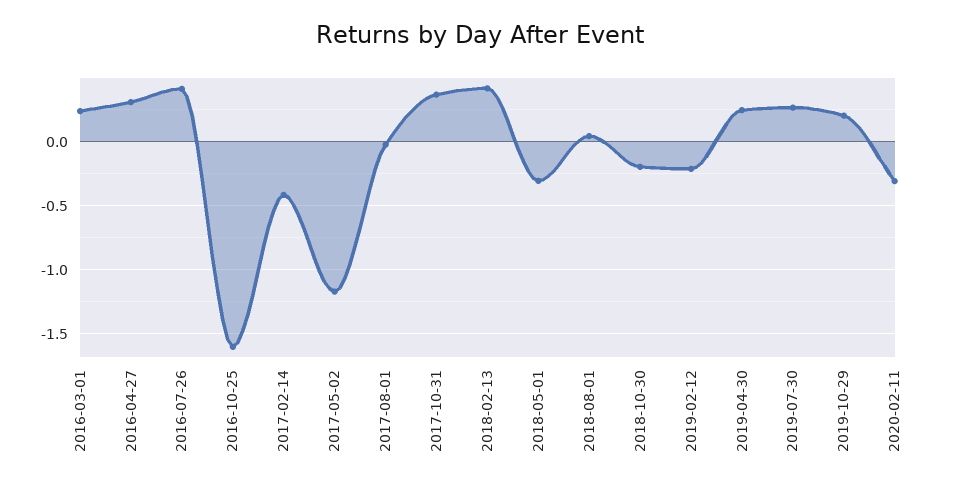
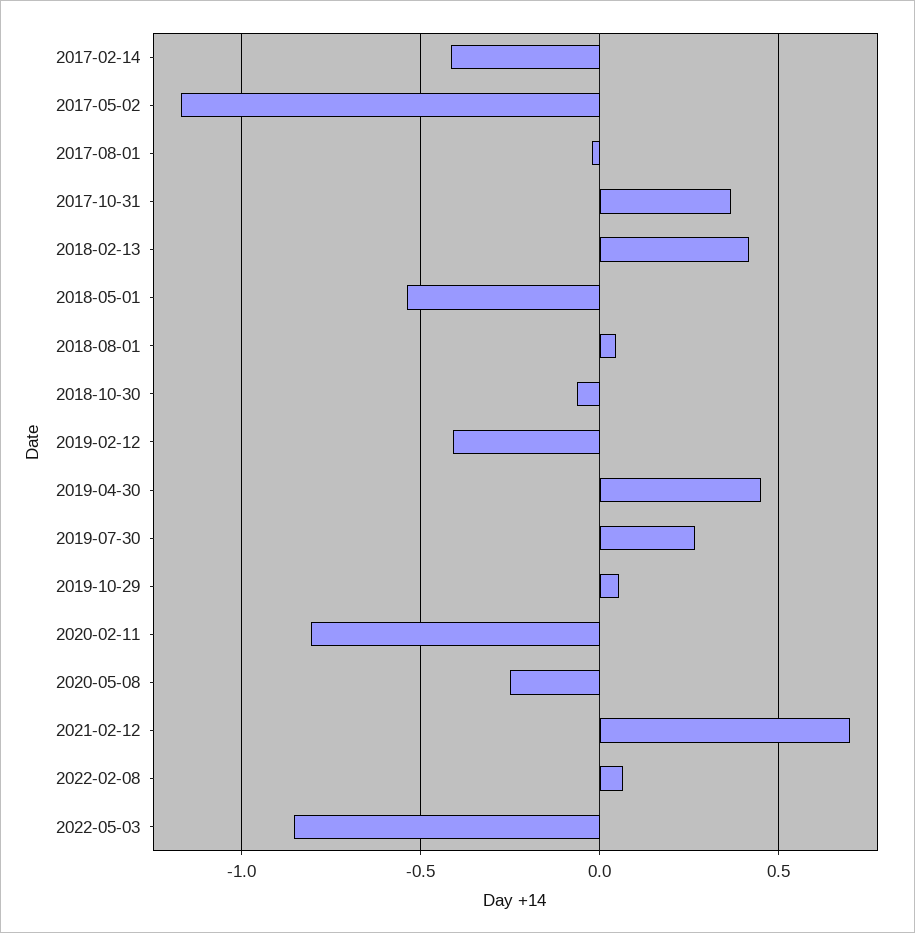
2016-03-01: 0.25 -> none
2016-04-27: 0.3 -> none
2016-07-26: 0.4 -> none
2016-10-25: -1.6 -> none
2018-05-01: -0.3 -> -0.55
2018-10-30: -0.2 -> -0.05
2019-02-12: -0.2 -> -0.4
2019-04-30: 0.25 -> 0.45
2019-10-29: 0.2 -> 0.05
2020-02-11: -0.3 -> -0.8
2020-05-08: none -> -0.25
2021-02-12: none -> 0.7
2022-02-08: none -> 0.05
2022-05-03: none -> -0.85

